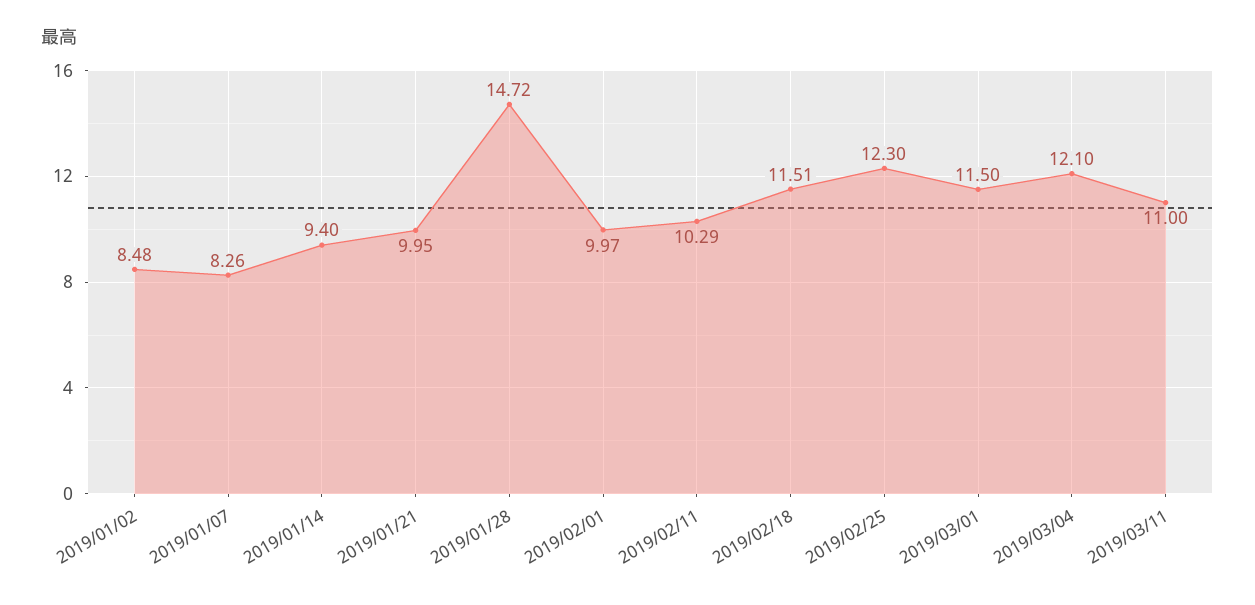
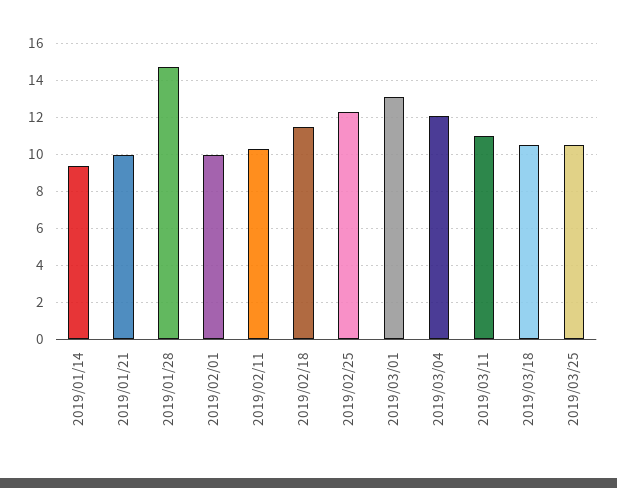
2019/01/02: 8.48 -> none
2019/01/07: 8.26 -> none
2019/03/01: 11.5 -> 13
2019/03/18: none -> 10.5
2019/03/25: none -> 10.5

